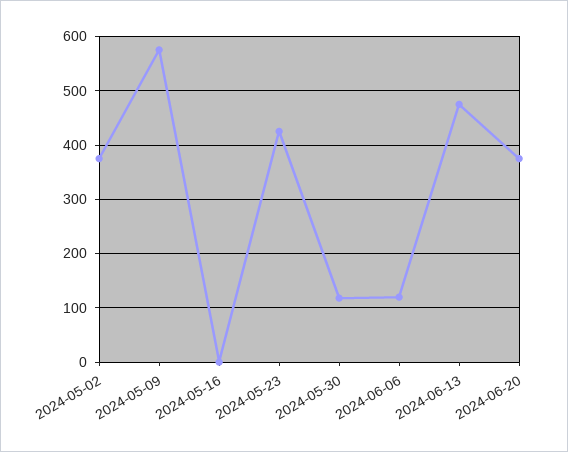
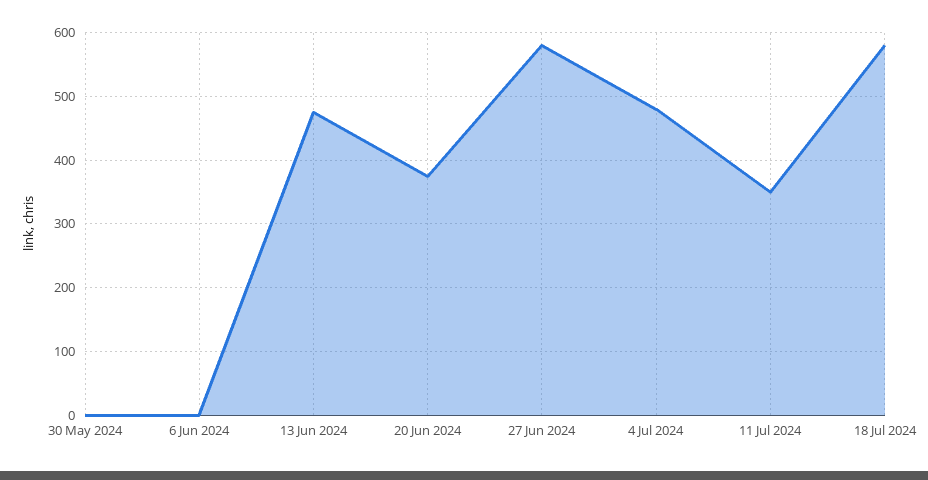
2024-05-02: 380 -> none
2024-05-09: 580 -> none
2024-05-16: 0 -> none
2024-05-23: 420 -> none
2024-05-30: 120 -> 0
2024-06-06: 120 -> 0
27 Jun 2024: none -> 580
4 Jul 2024: none -> 480
11 Jul 2024: none -> 350
18 Jul 2024: none -> 580

